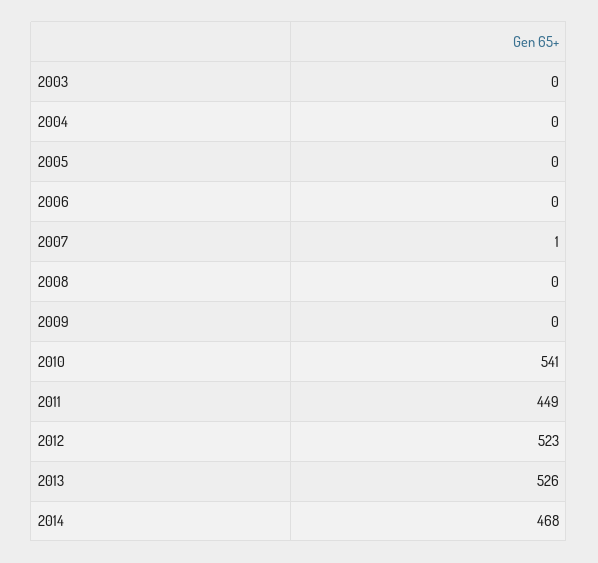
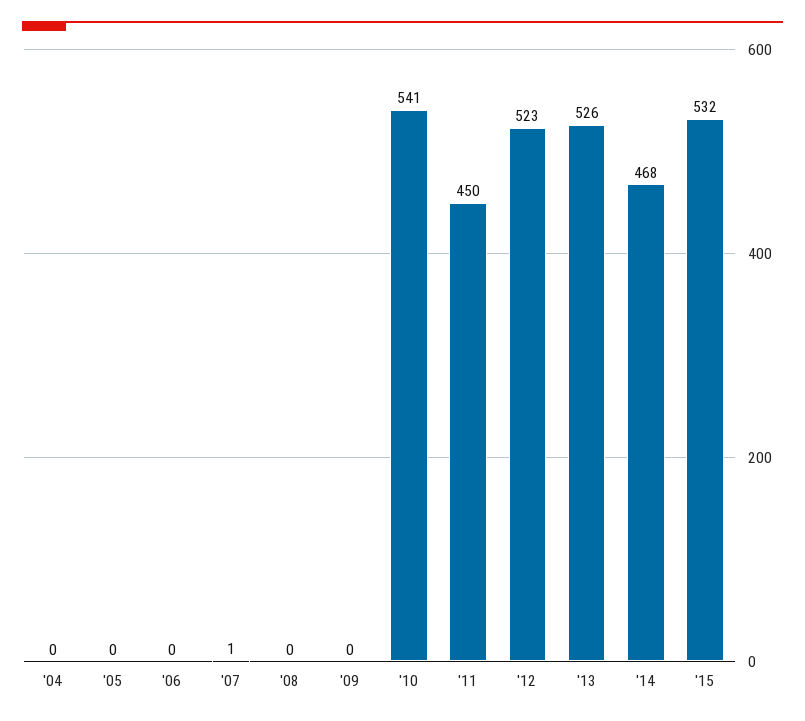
2003: 0 -> none
2011: 449 -> 450
'15: none -> 532

